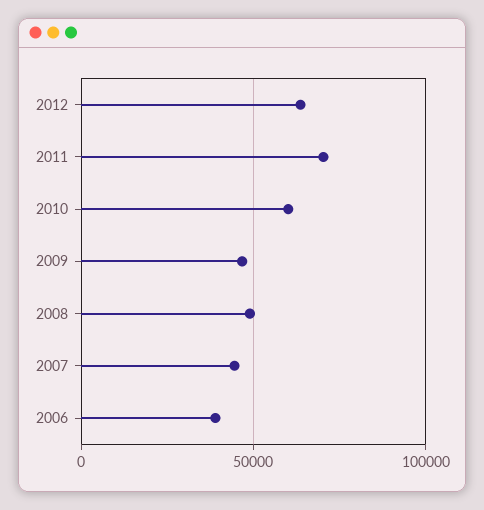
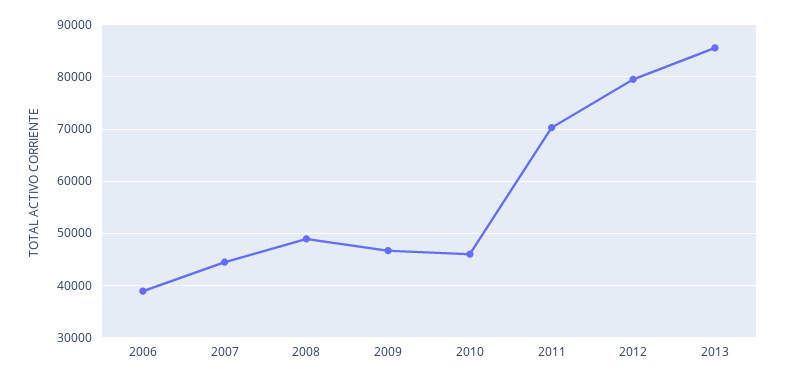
2012: 65000 -> 80000
2010: 60000 -> 46000
2013: none -> 86000

